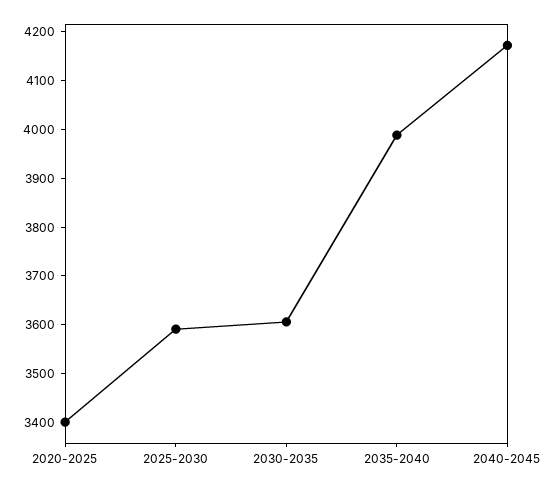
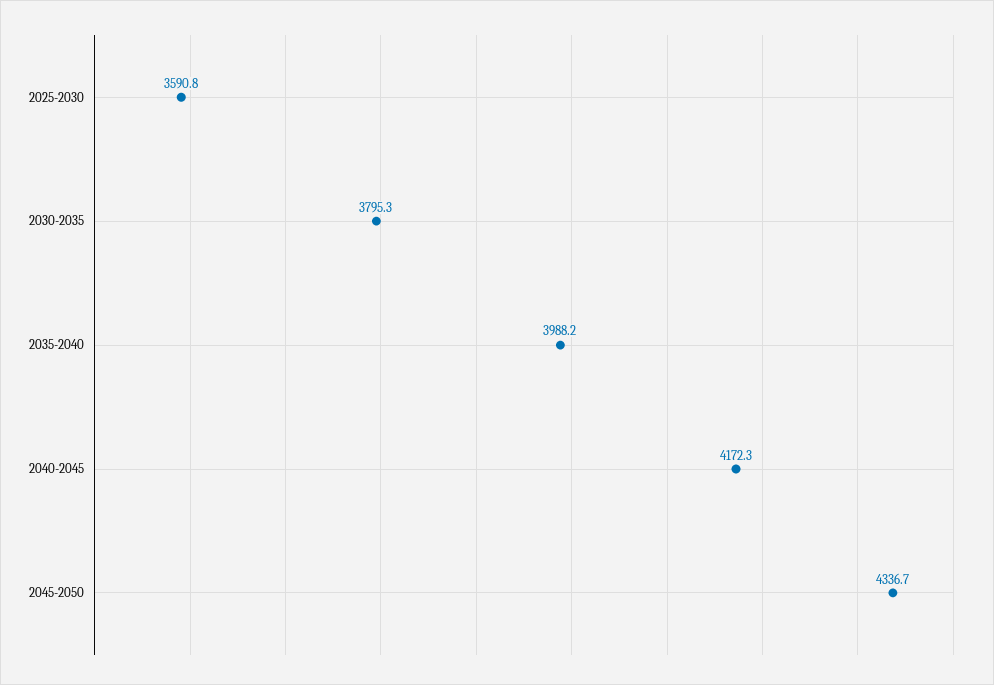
2020-2025: 3400 -> none
2030-2035: 3600 -> 3795.3
2045-2050: none -> 4336.7

